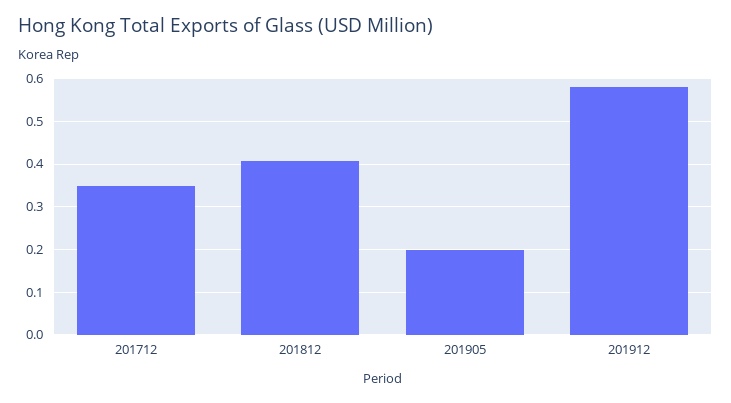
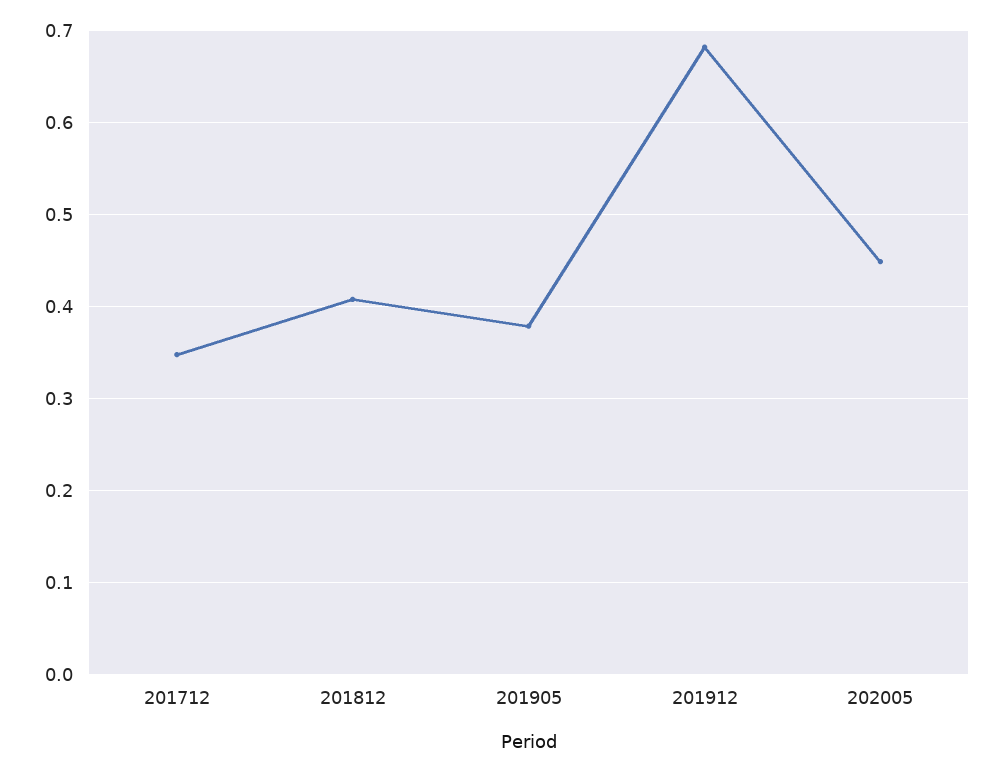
201905: 0.2 -> 0.38
201912: 0.58 -> 0.68
202005: none -> 0.45

